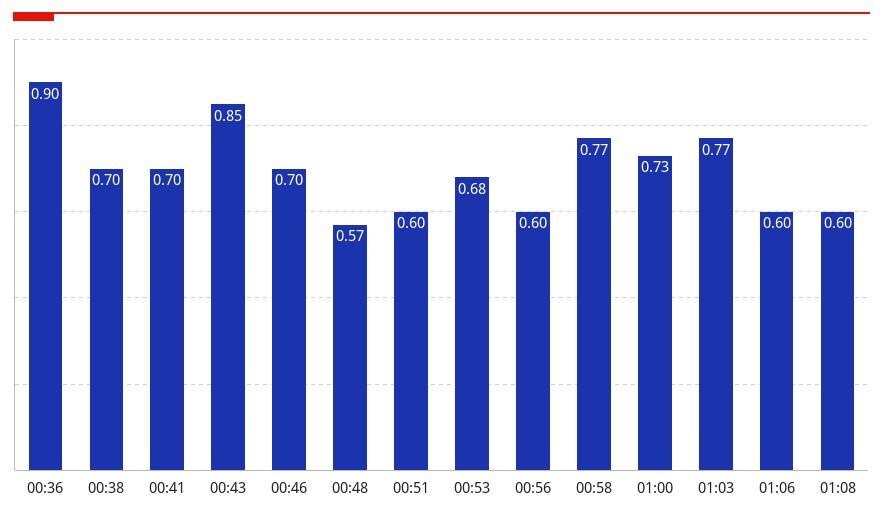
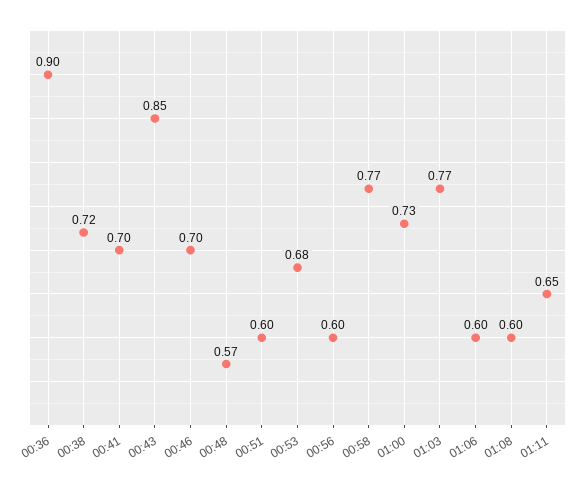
00:38: 0.7 -> 0.72
01:11: none -> 0.65

